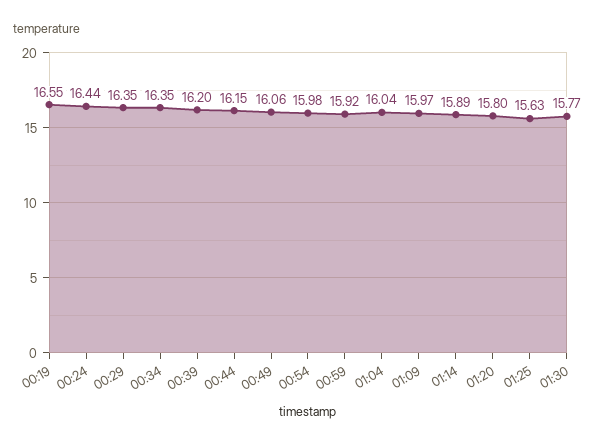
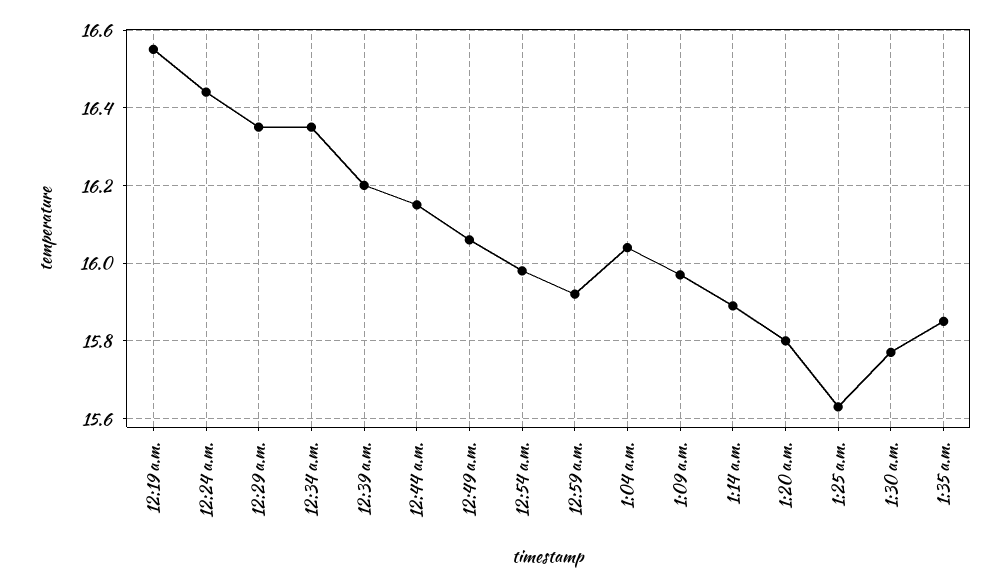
1:35 a.m.: none -> 15.85

